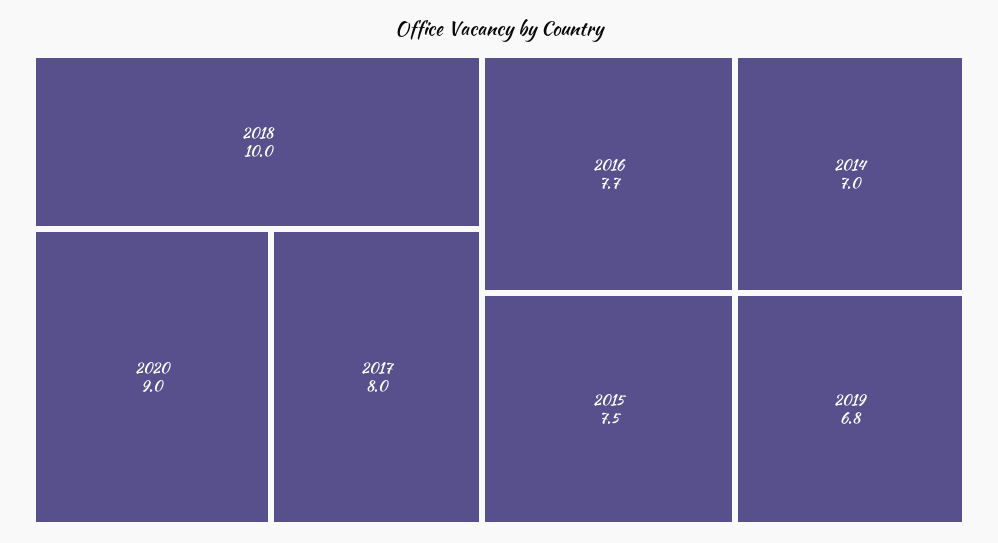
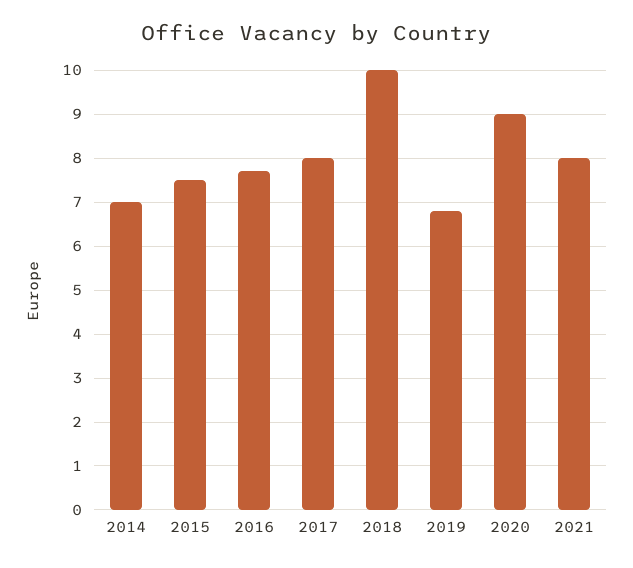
2021: none -> 8

